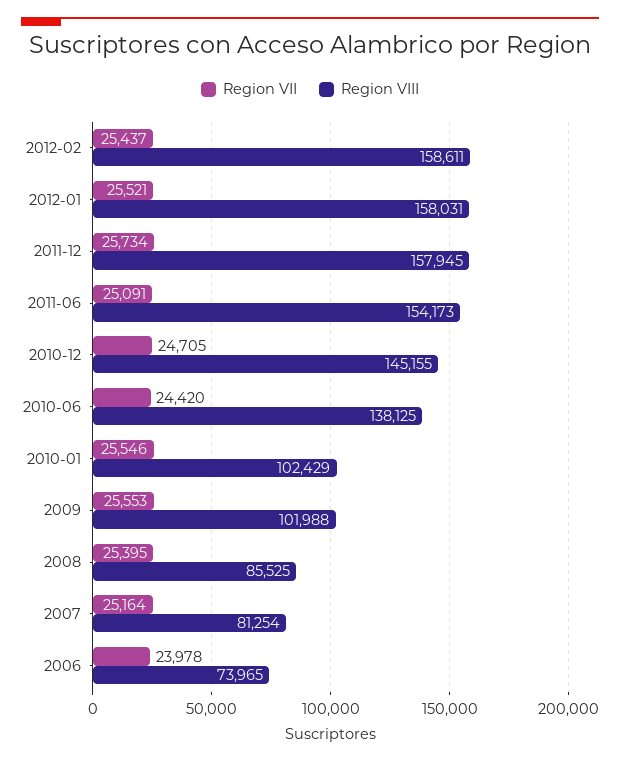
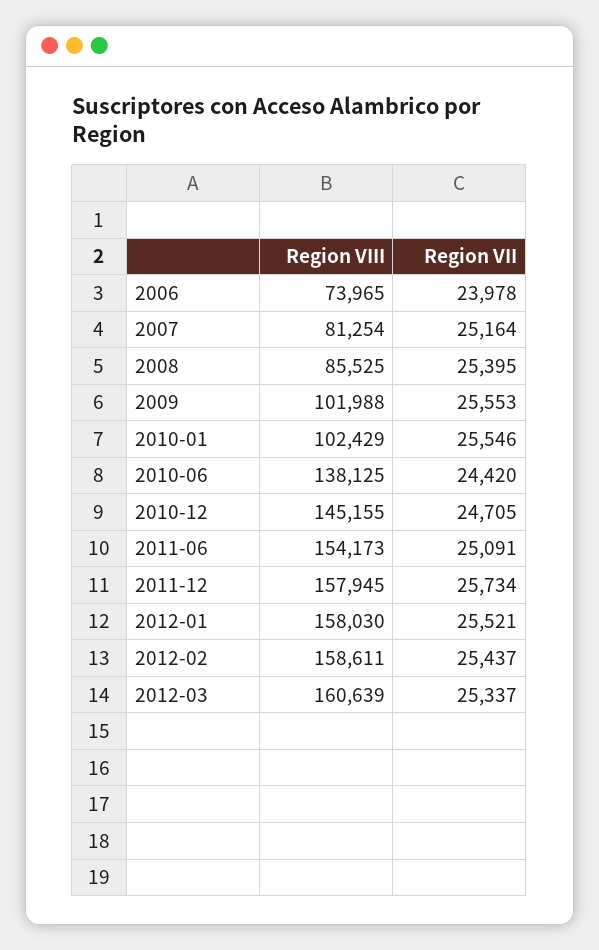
Region VIII, 2012-01: 158031 -> 158030
Region VIII, 2012-03: none -> 160639
Region VII, 2012-03: none -> 25337

